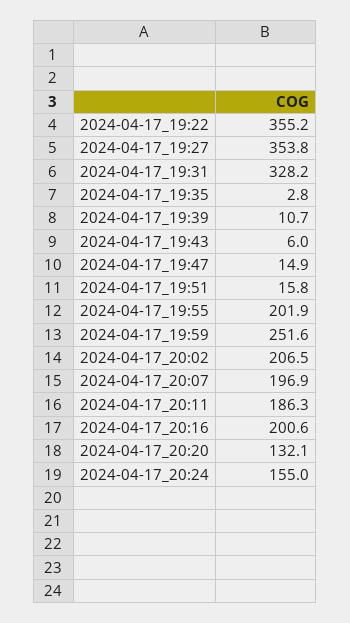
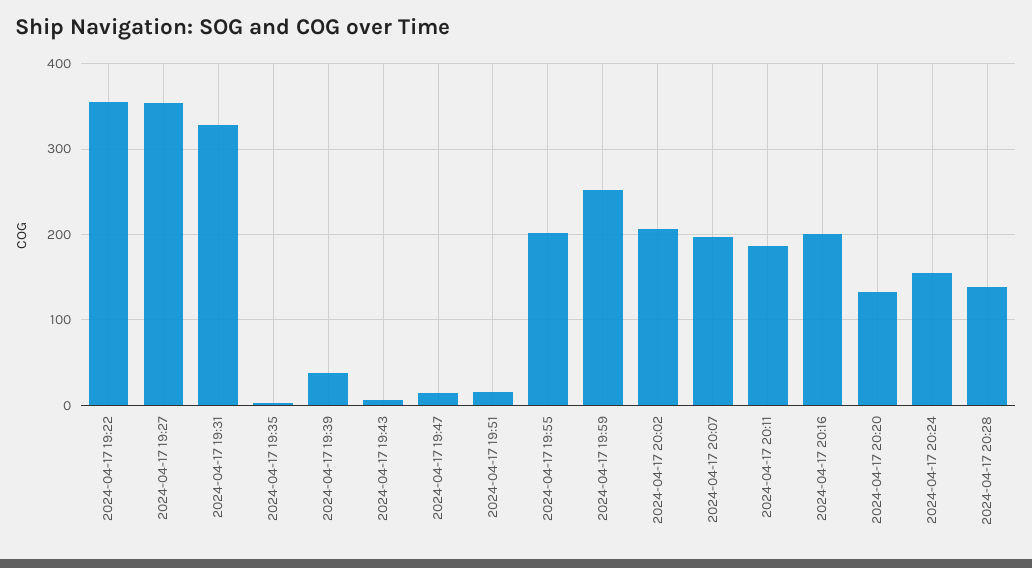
2024-04-17_19:39: 10.7 -> 40
2024-04-17 20:28: none -> 140

